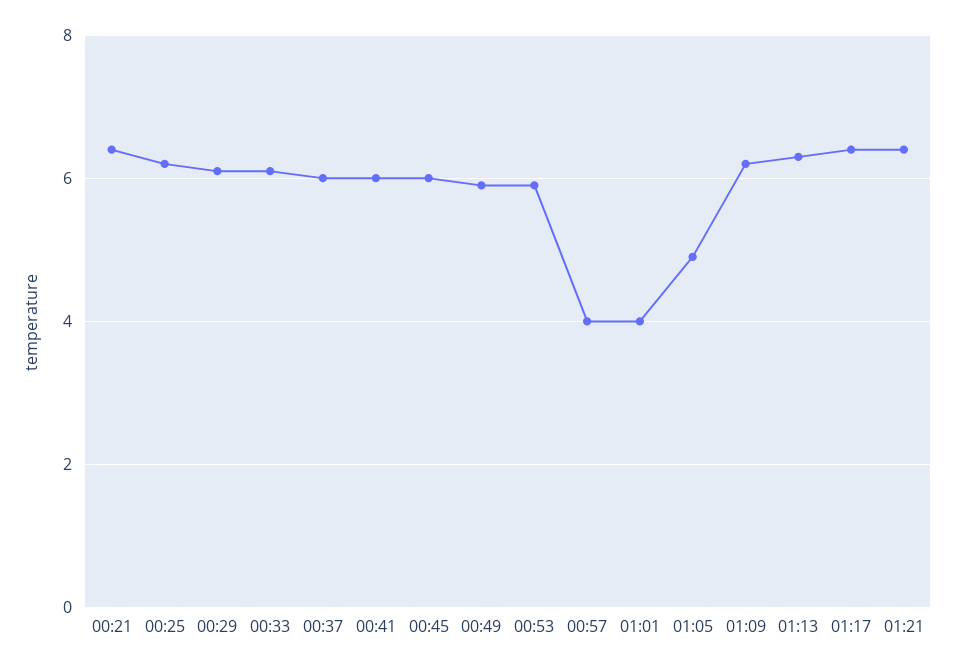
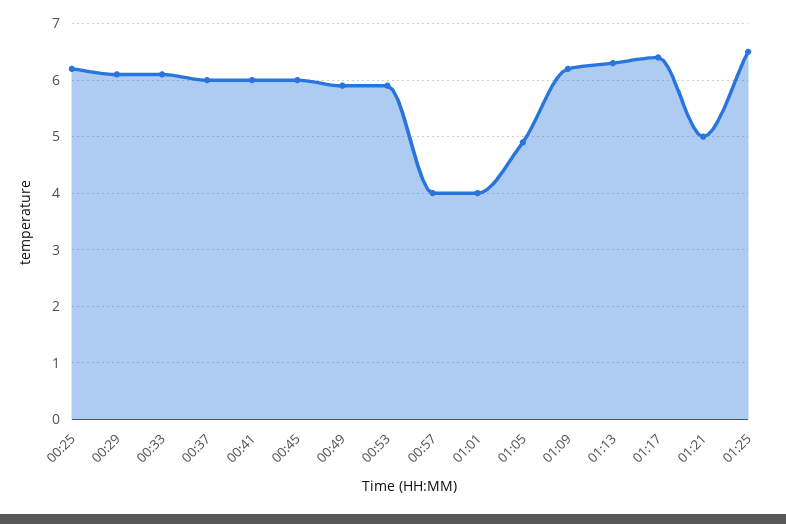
00:21: 6.5 -> none
01:21: 6.5 -> 5
01:25: none -> 6.5

